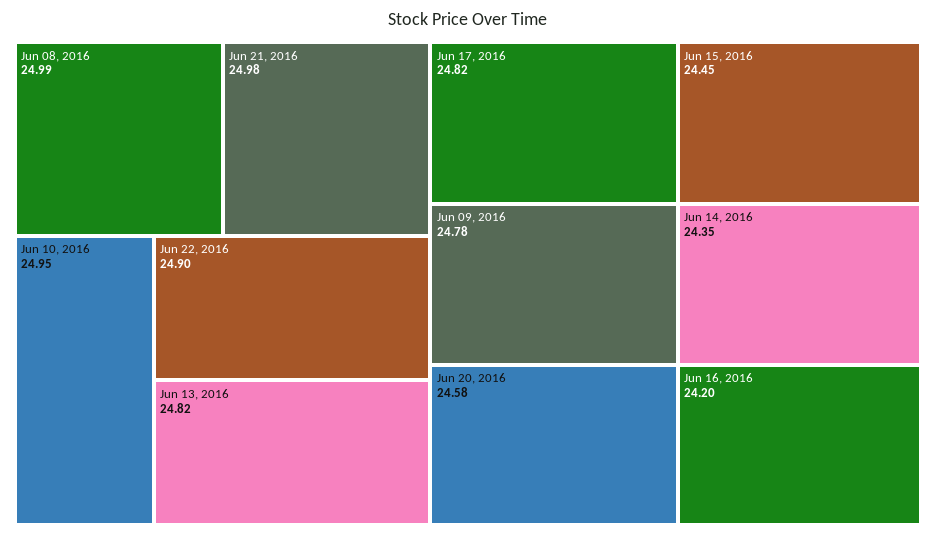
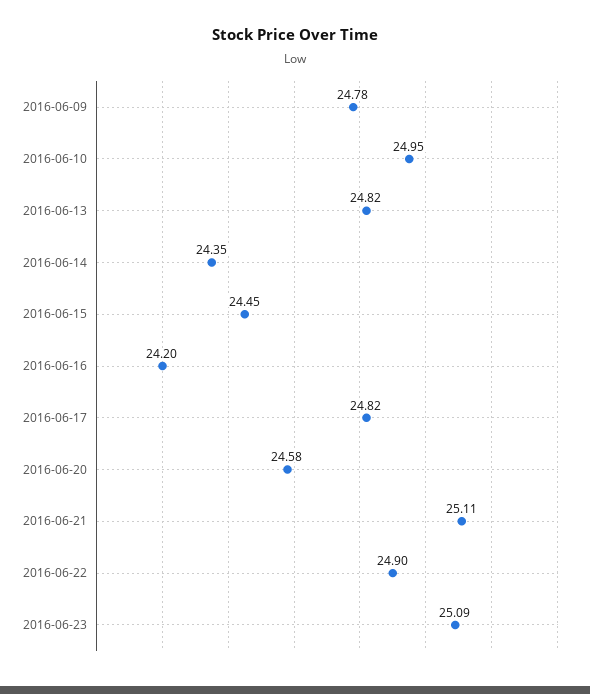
Jun 08, 2016: 24.99 -> none
Jun 21, 2016: 24.98 -> 25.11
2016-06-23: none -> 25.09

